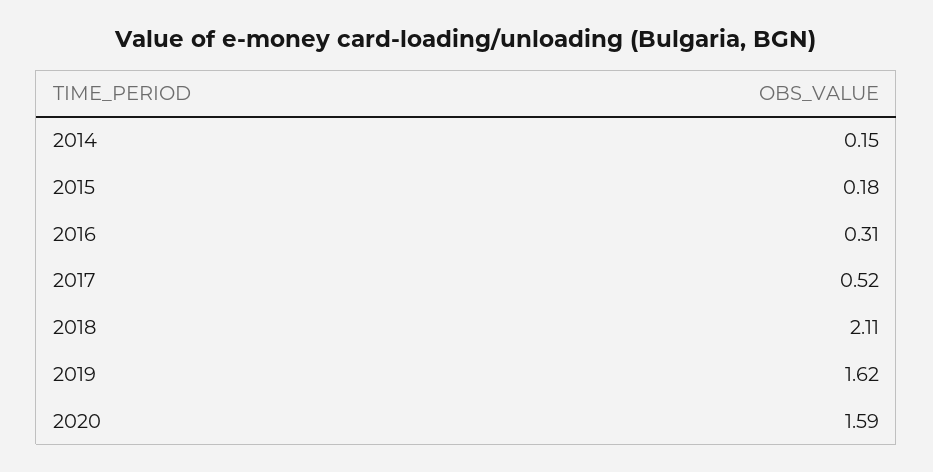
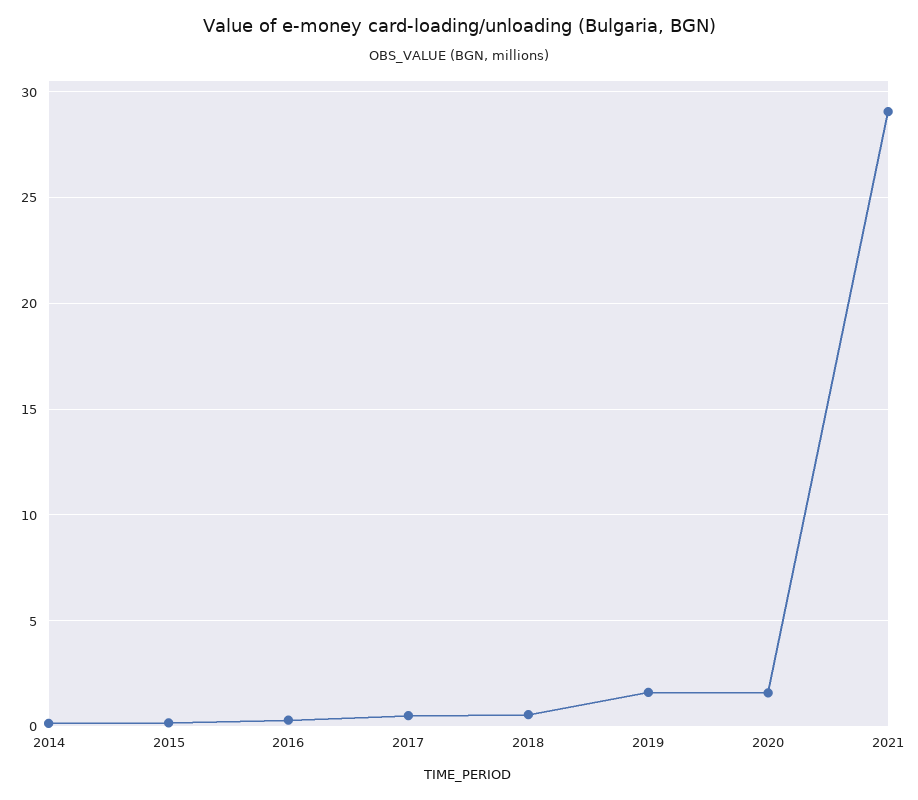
2018: 2.11 -> 0.5
2021: none -> 29

